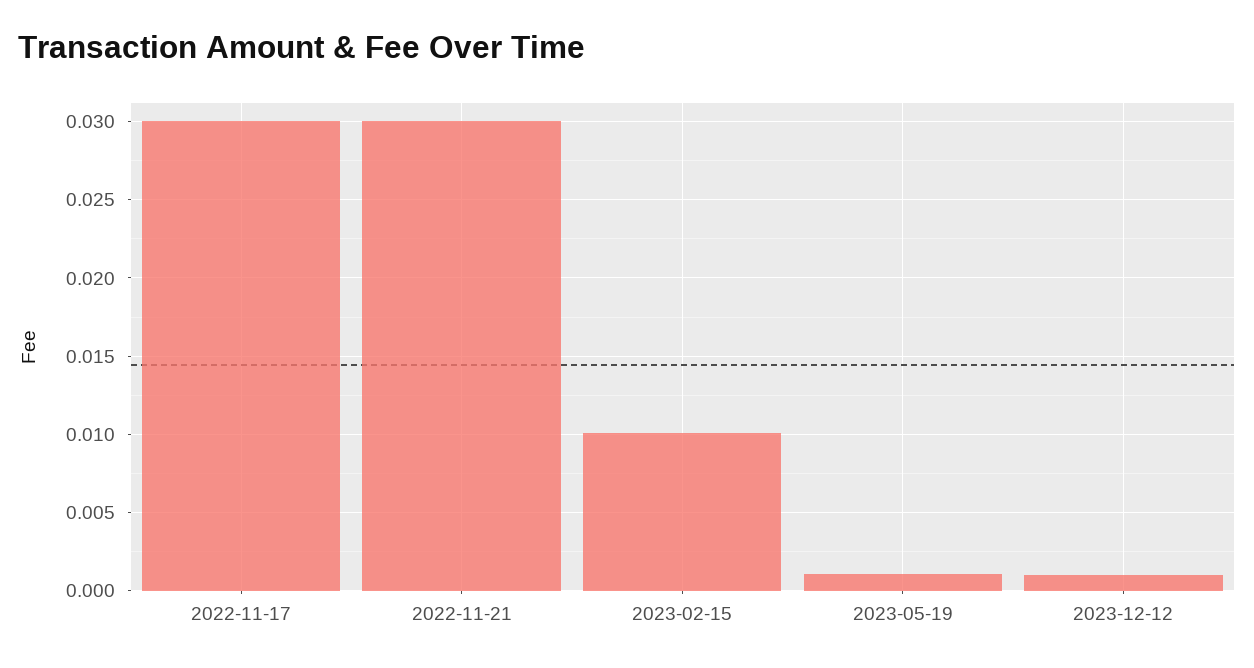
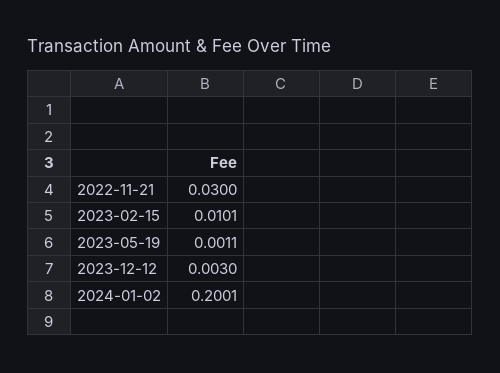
2022-11-17: 0.03 -> none
2023-12-12: 0.001 -> 0.003
2024-01-02: none -> 0.2001

